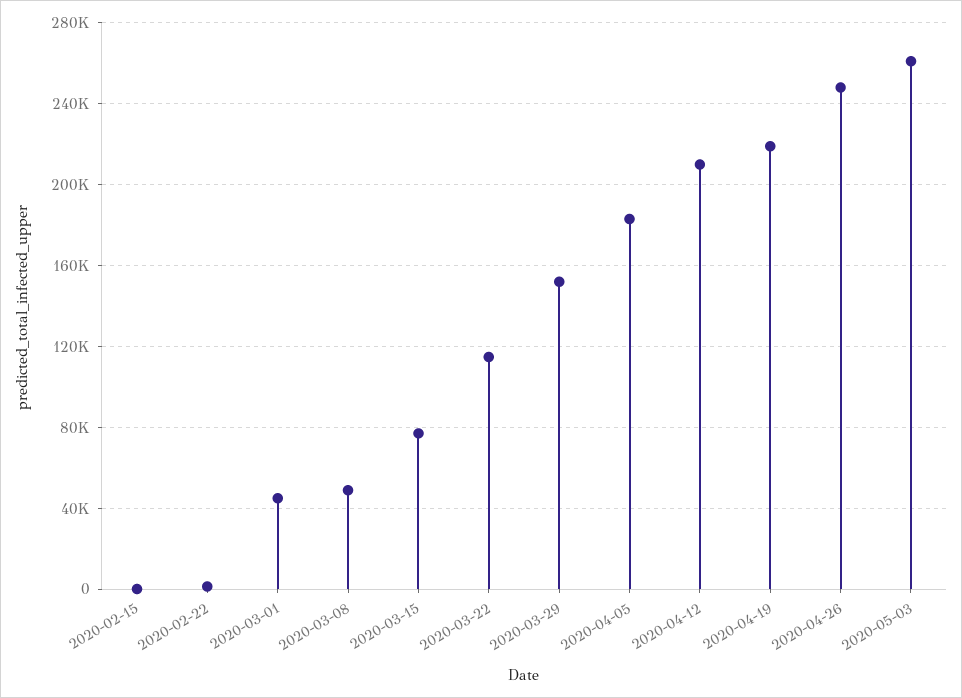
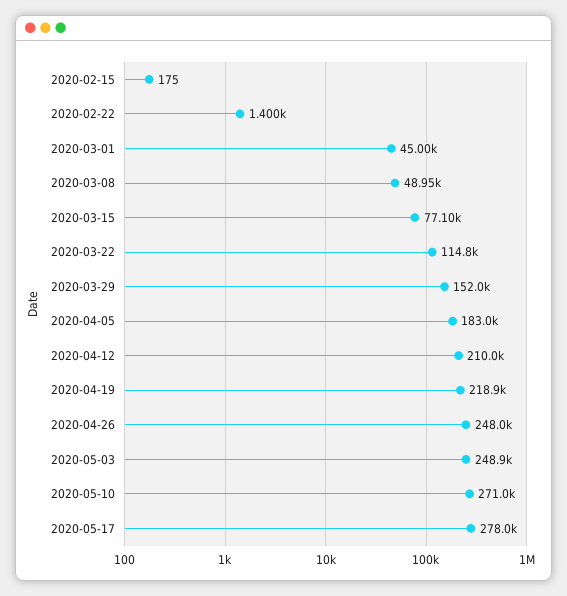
2020-05-03: 260000 -> 248900
2020-05-10: none -> 271000
2020-05-17: none -> 278000

